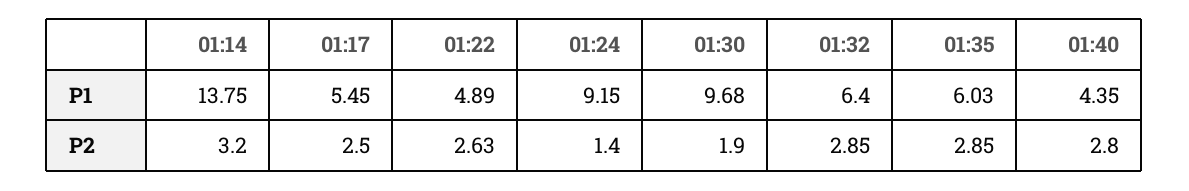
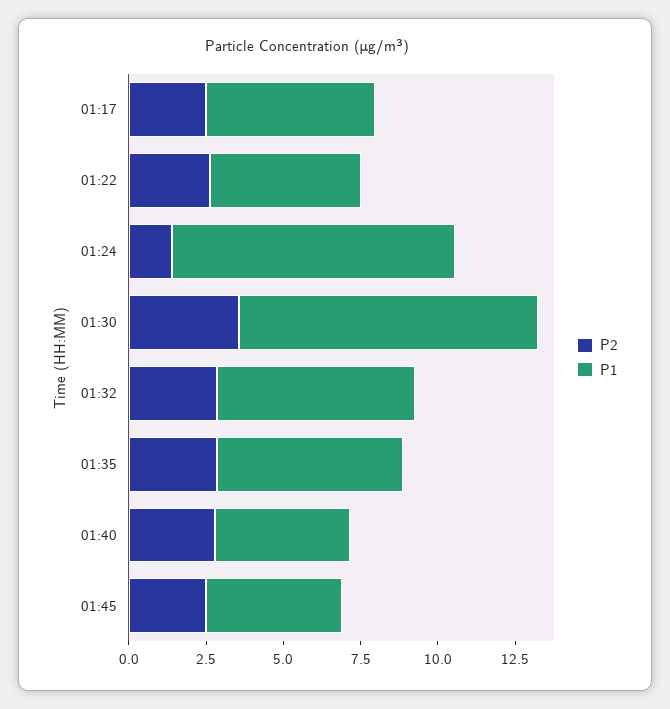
P1, 01:14: 13.75 -> none
P2, 01:14: 3.2 -> none
P2, 01:30: 1.9 -> 3.5
P2, 01:45: none -> 2.5
P1, 01:45: none -> 4.5

